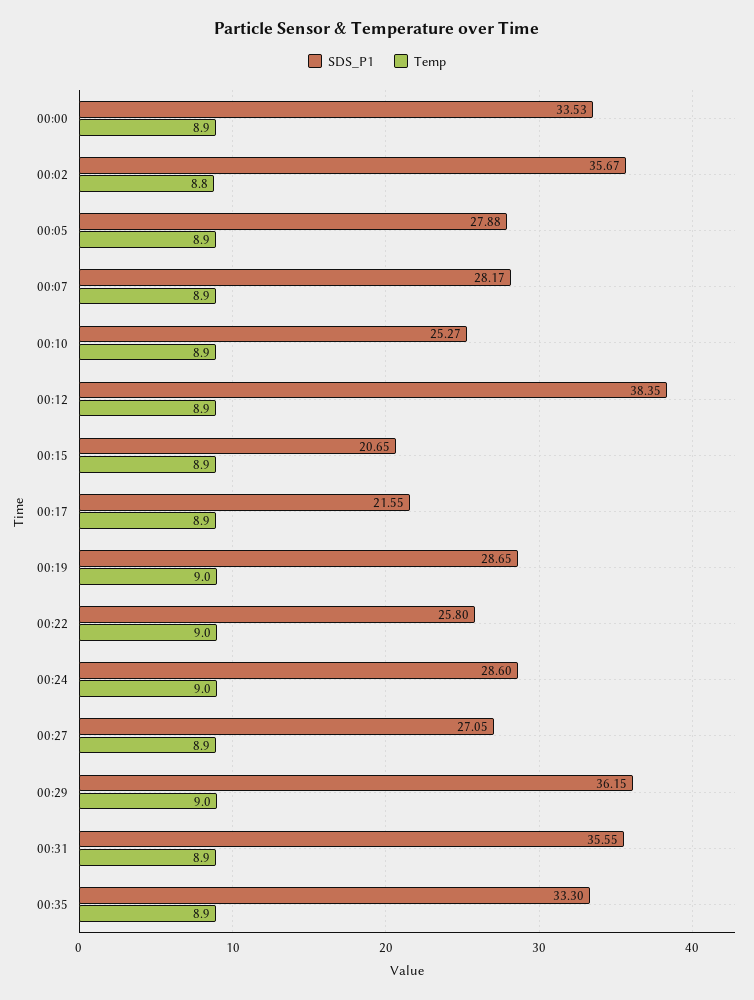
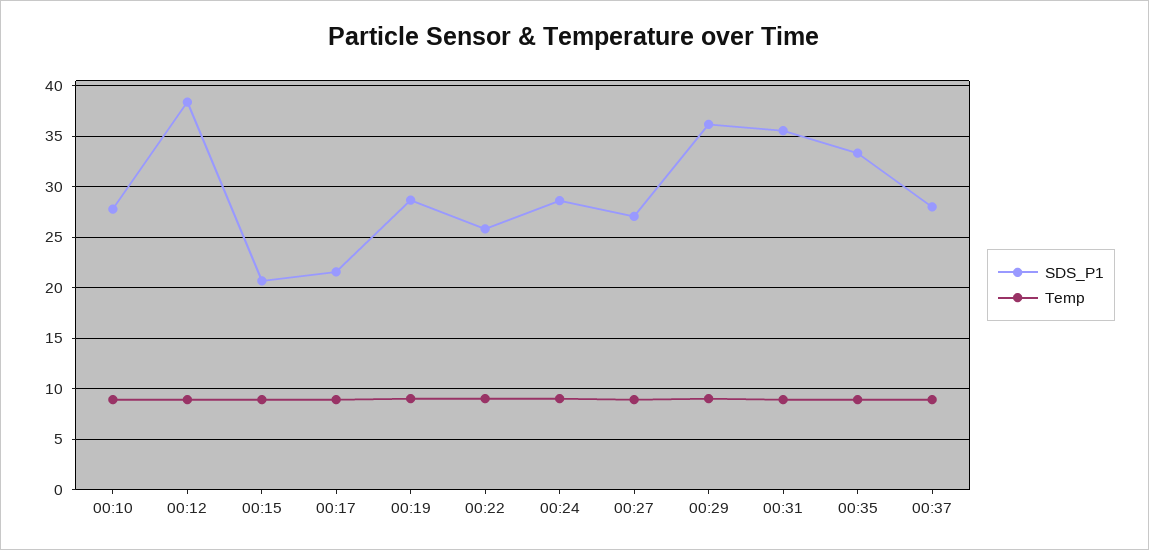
SDS_P1, 00:00: 33.53 -> none
Temp, 00:00: 8.9 -> none
SDS_P1, 00:02: 35.67 -> none
Temp, 00:02: 8.8 -> none
SDS_P1, 00:05: 27.88 -> none
Temp, 00:05: 8.9 -> none
SDS_P1, 00:07: 28.17 -> none
Temp, 00:07: 8.9 -> none
SDS_P1, 00:10: 25.27 -> 28
SDS_P1, 00:37: none -> 28
Temp, 00:37: none -> 9

